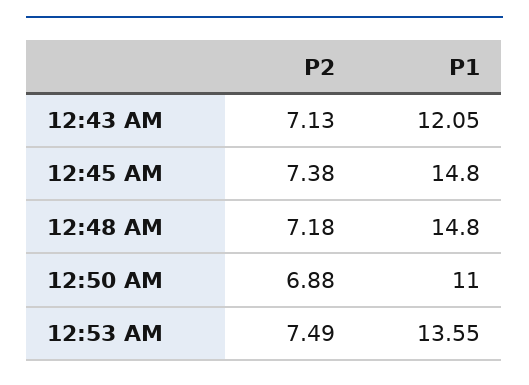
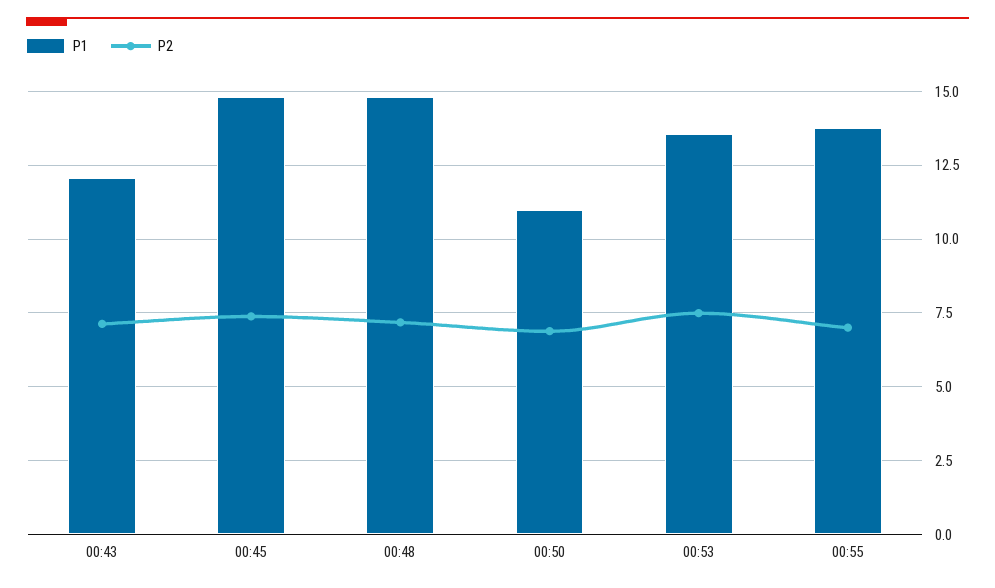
P1, 00:55: none -> 13.75
P2, 00:55: none -> 7

